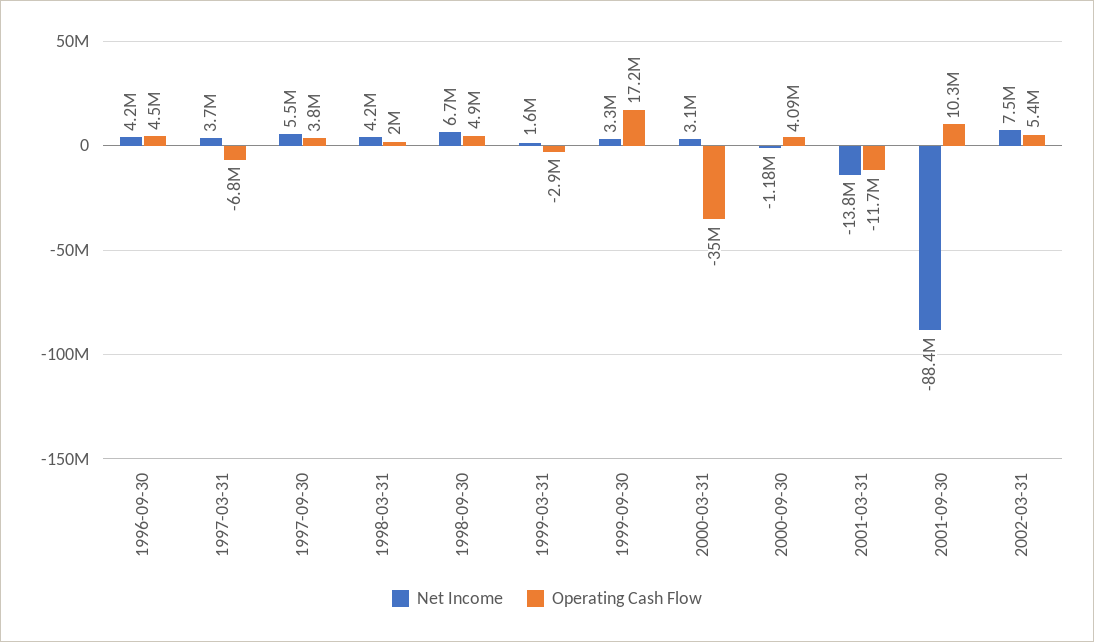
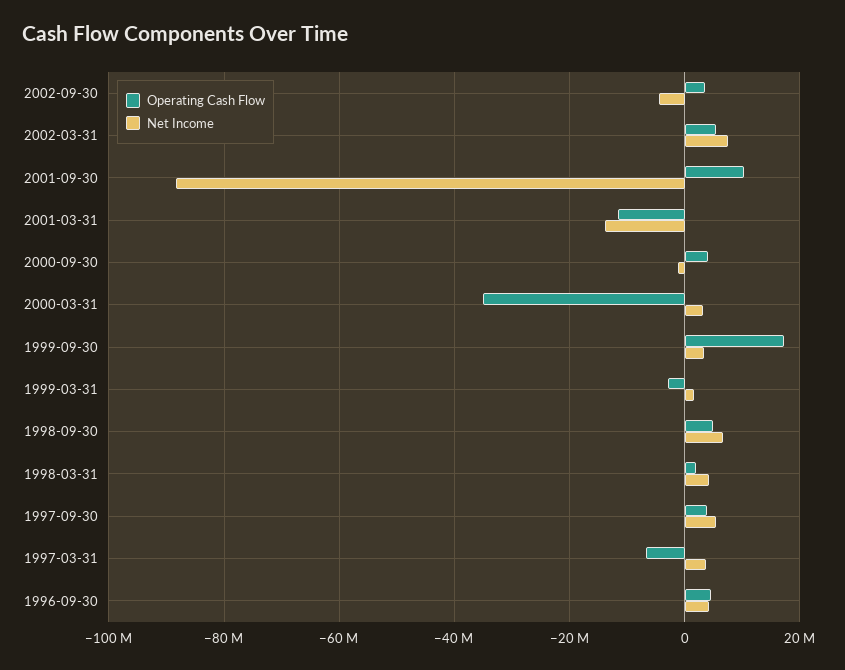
Operating Cash Flow, 2002-09-30: none -> 4000000
Net Income, 2002-09-30: none -> -4000000

